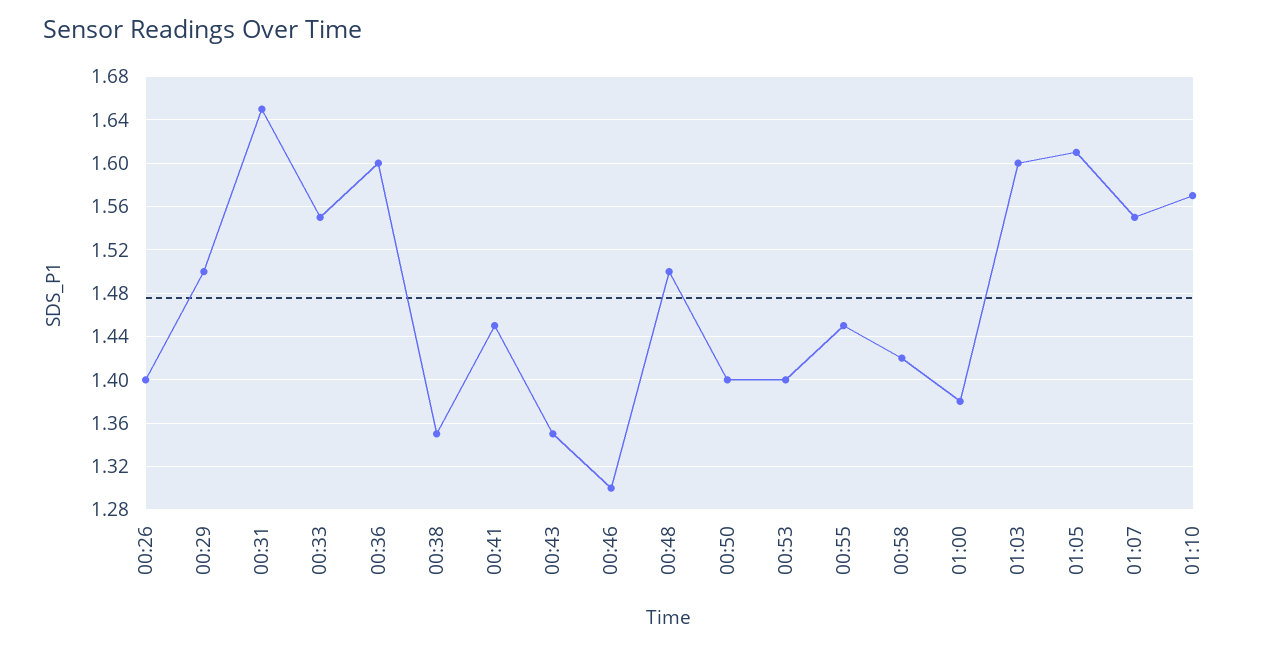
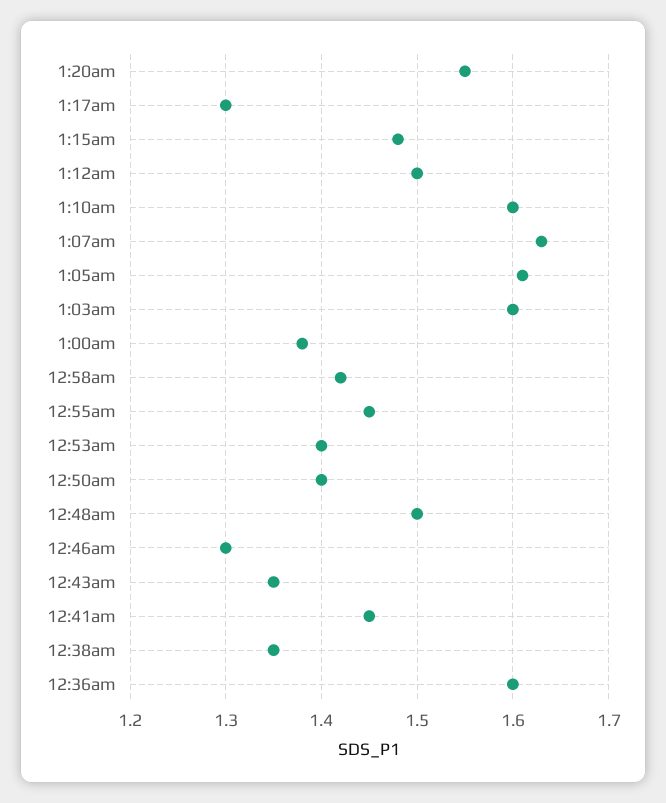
00:26: 1.4 -> none
00:29: 1.5 -> none
00:31: 1.65 -> none
00:33: 1.55 -> none
01:07: 1.55 -> 1.63
01:10: 1.57 -> 1.6
1:20am: none -> 1.55
1:17am: none -> 1.3
1:15am: none -> 1.48
1:12am: none -> 1.5

